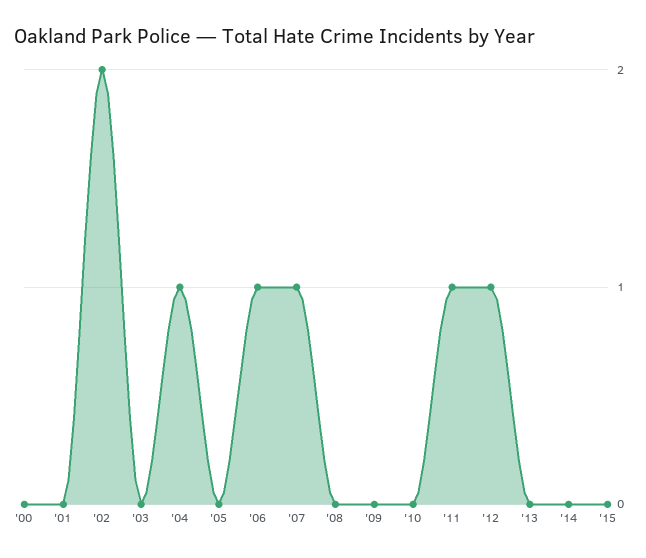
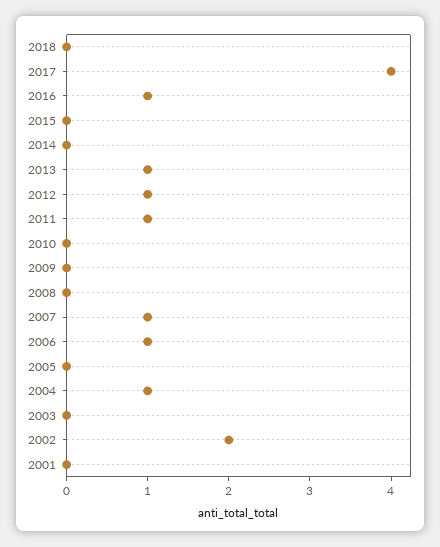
'00: 0 -> none
'13: 0 -> 1
2018: none -> 0
2017: none -> 4
2016: none -> 1

